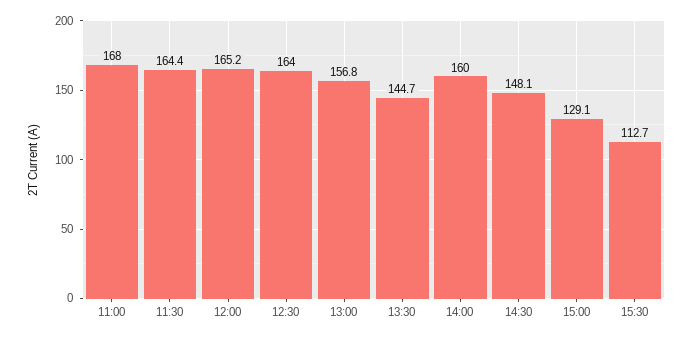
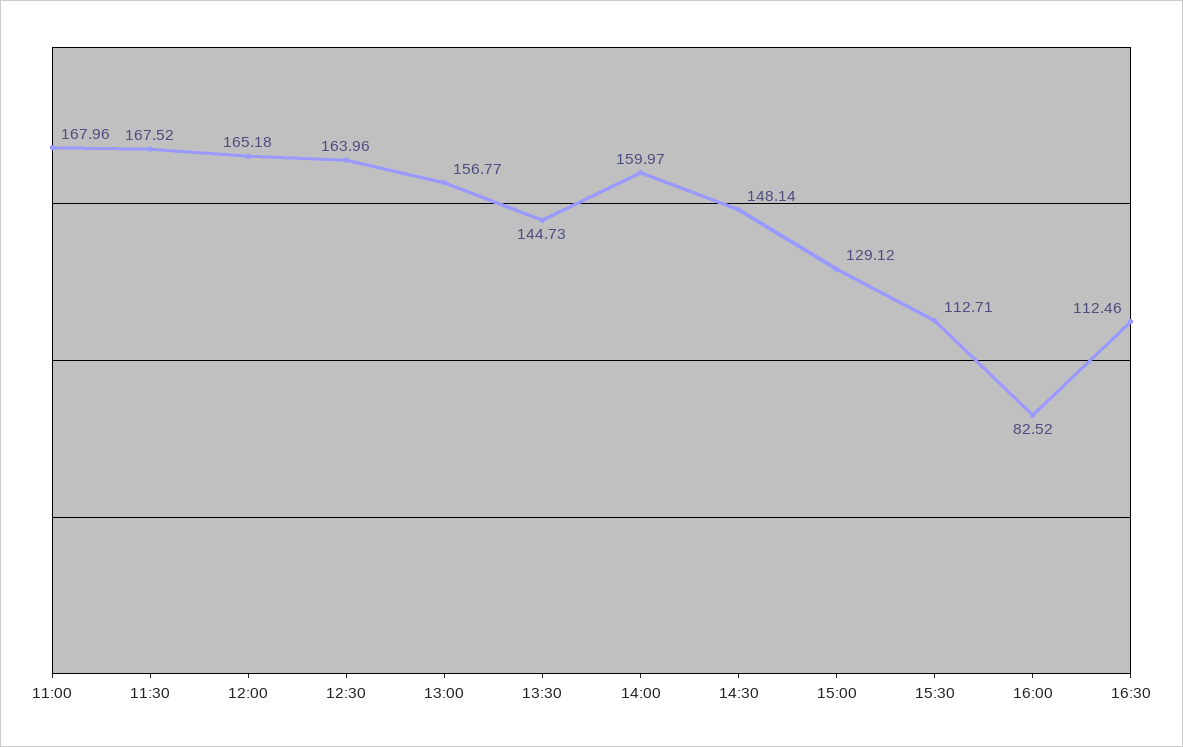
11:30: 164.4 -> 167.52
16:00: none -> 82.52
16:30: none -> 112.46

